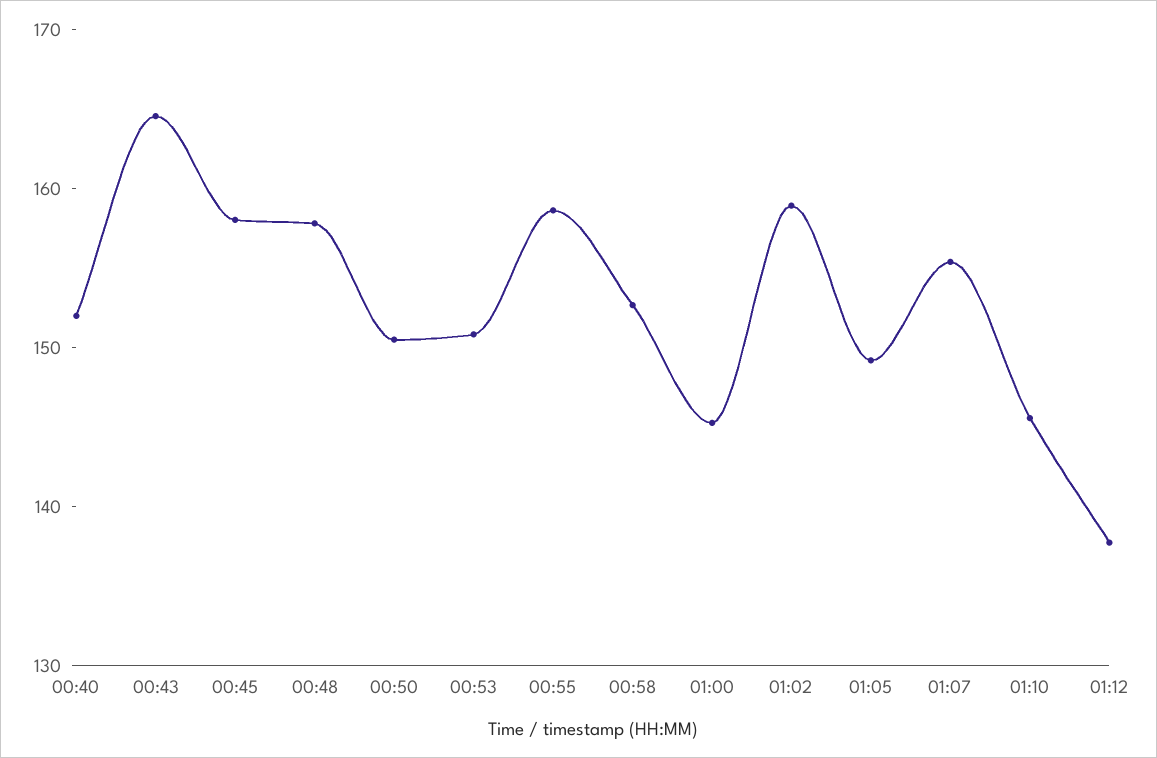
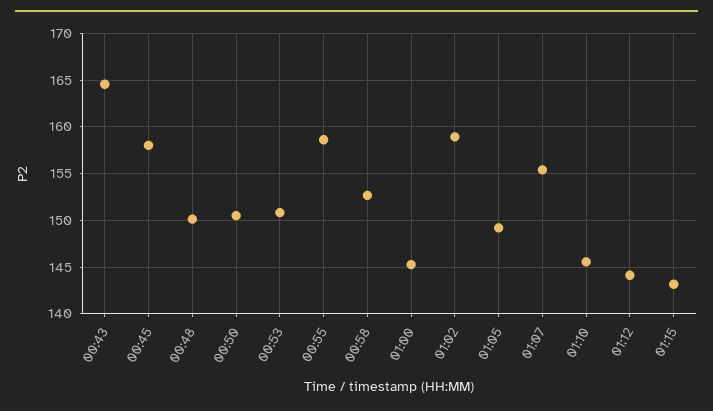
00:40: 152 -> none
00:48: 158 -> 150
01:12: 138 -> 144
01:15: none -> 143

